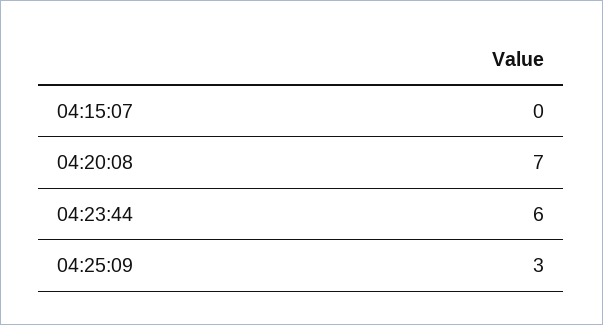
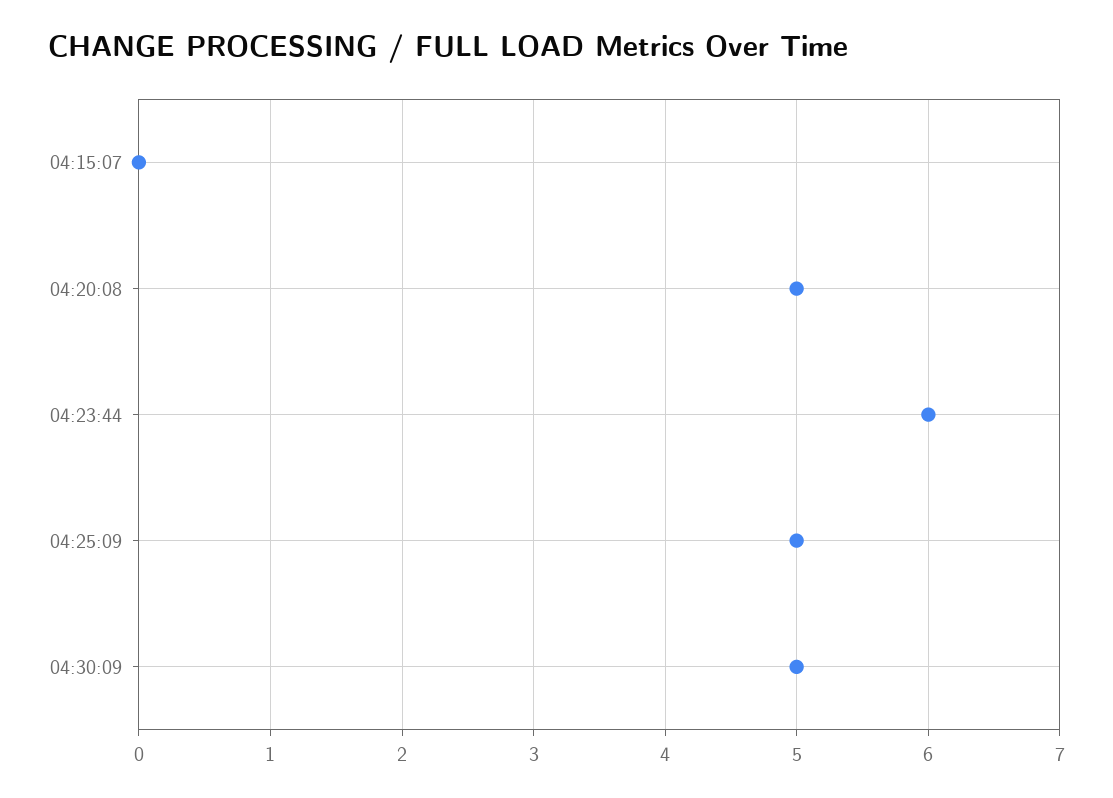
04:20:08: 7 -> 5
04:25:09: 3 -> 5
04:30:09: none -> 5

